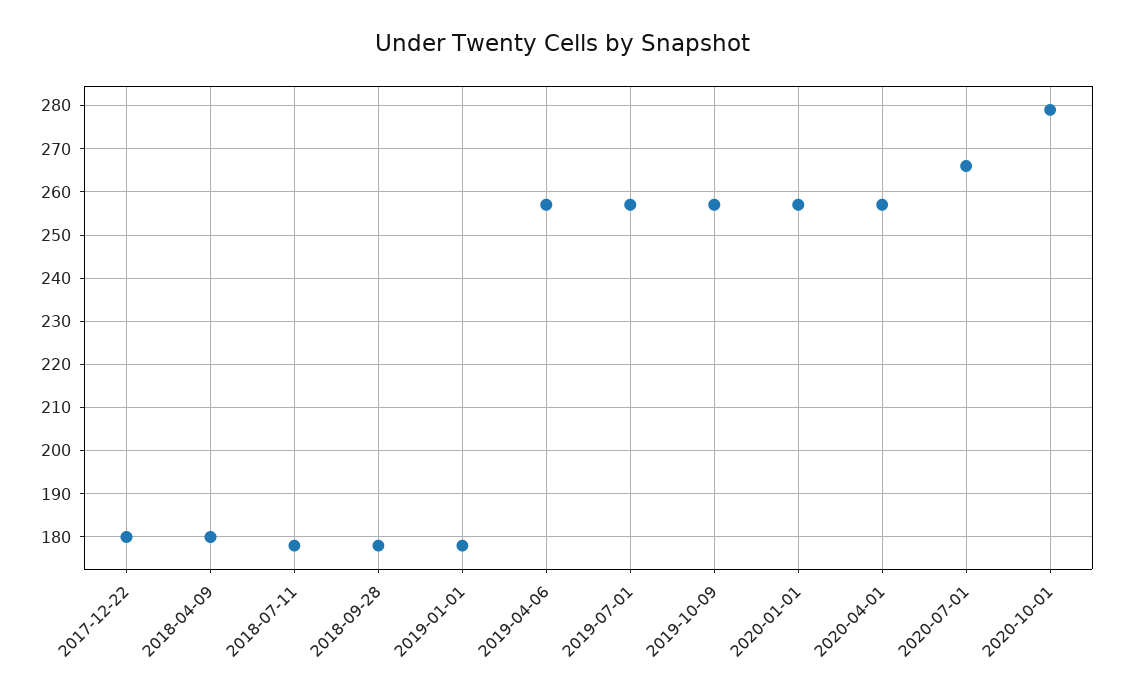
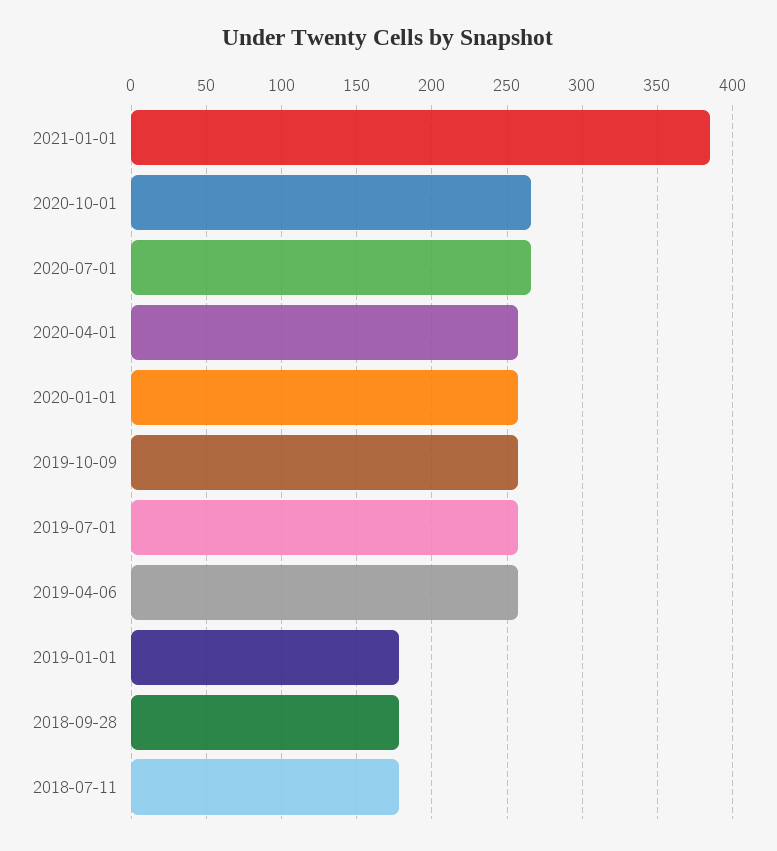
2017-12-22: 180 -> none
2018-04-09: 180 -> none
2020-10-01: 280 -> 265
2021-01-01: none -> 385

